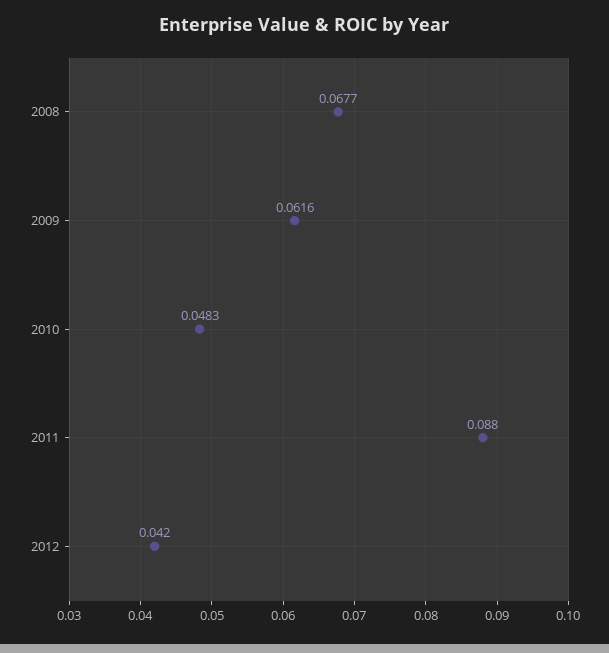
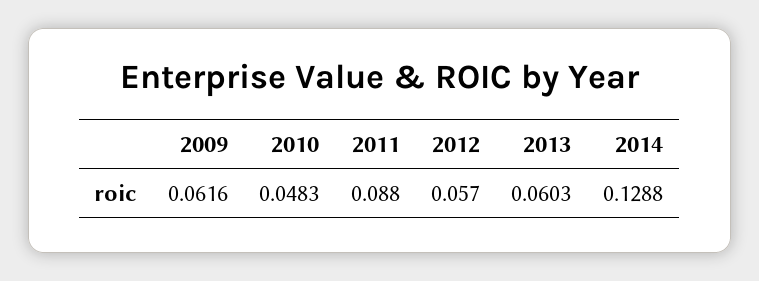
2008: 0.0677 -> none
2012: 0.042 -> 0.057
2013: none -> 0.0603
2014: none -> 0.1288

